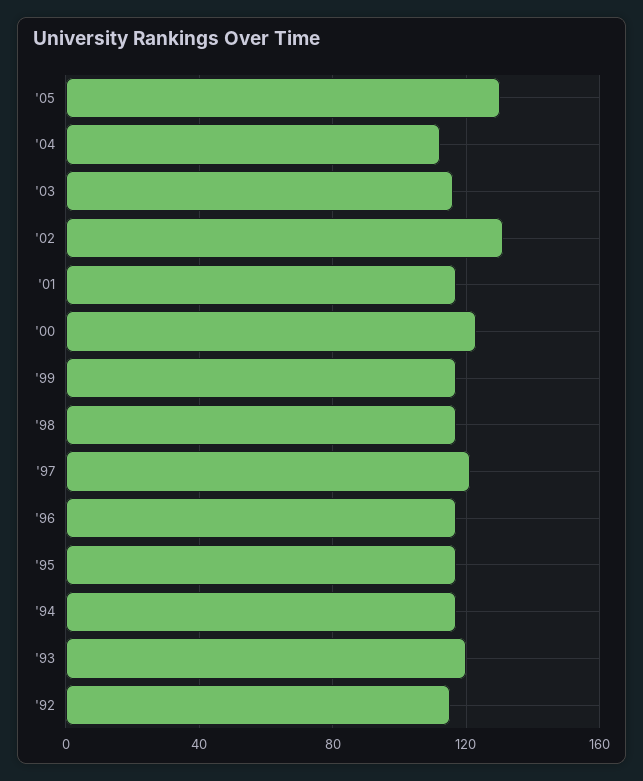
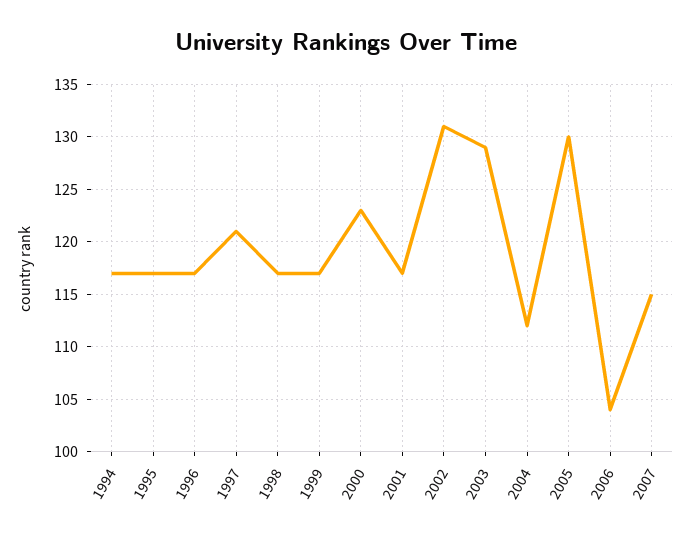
'03: 115 -> 129
'93: 120 -> none
'92: 115 -> none
2006: none -> 104
2007: none -> 115

